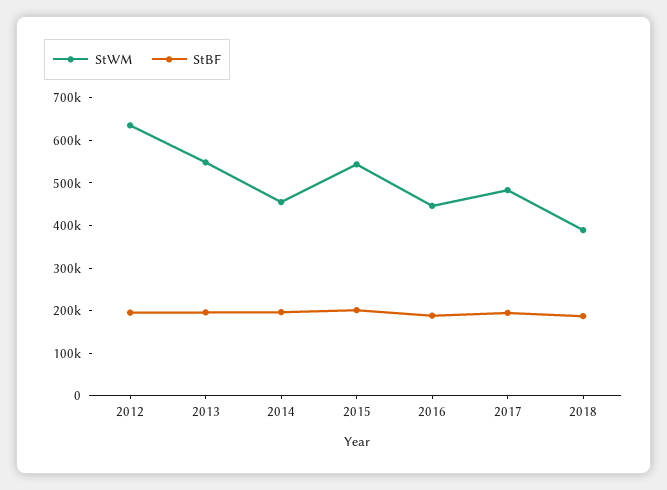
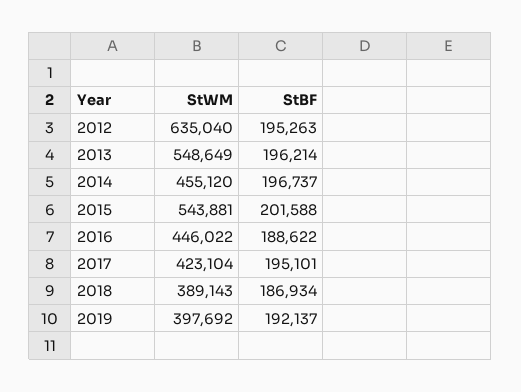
StWM, 2017: 480000 -> 423104
StWM, 2019: none -> 397692
StBF, 2019: none -> 192137

